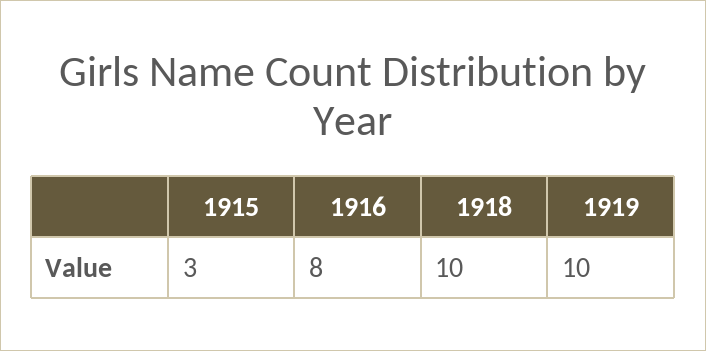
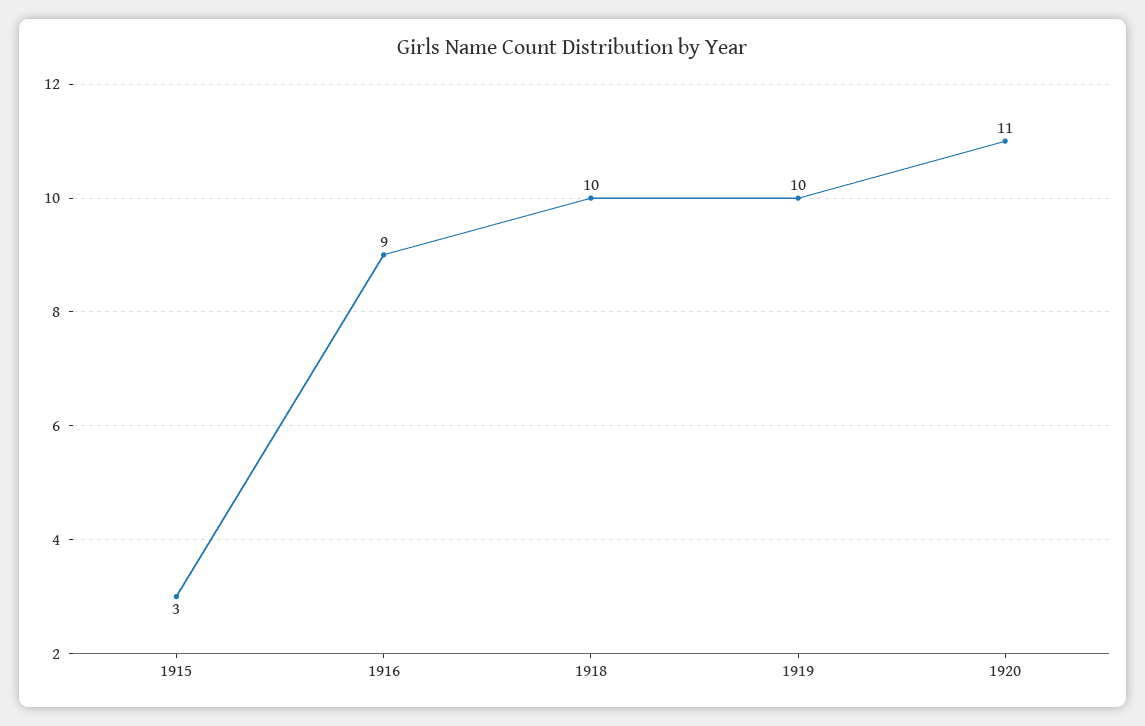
1916: 8 -> 9
1920: none -> 11

